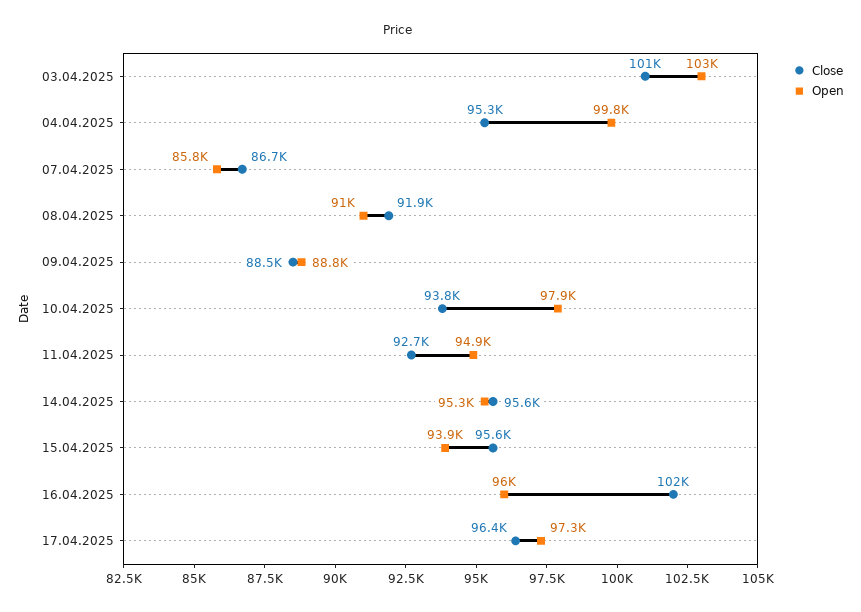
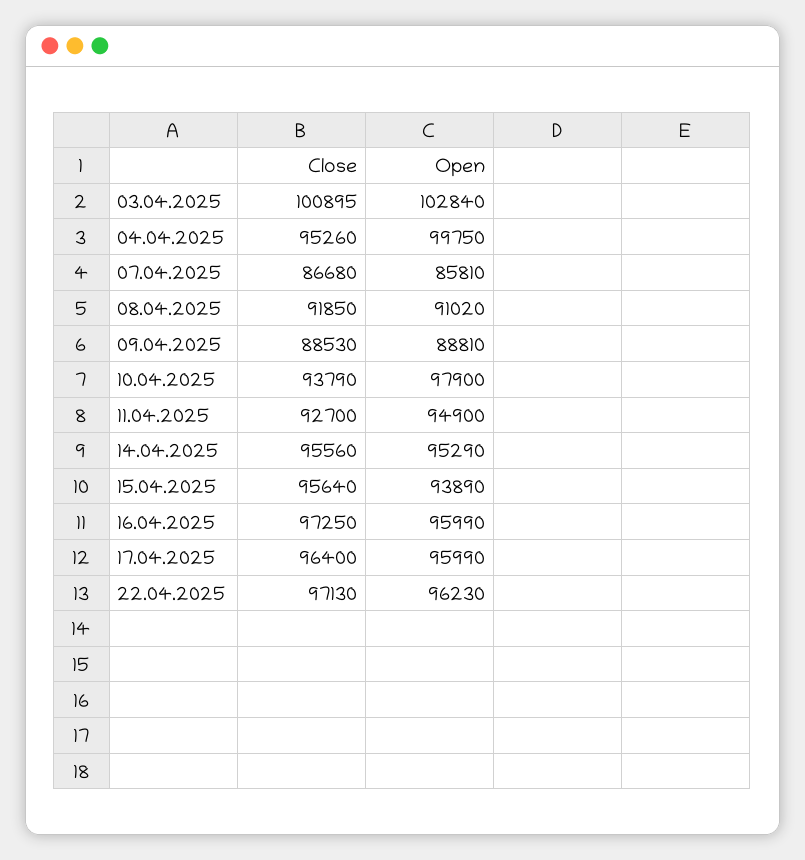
Close, 16.04.2025: 102000 -> 97250
Open, 17.04.2025: 97300 -> 95990
Close, 22.04.2025: none -> 97130
Open, 22.04.2025: none -> 96230

